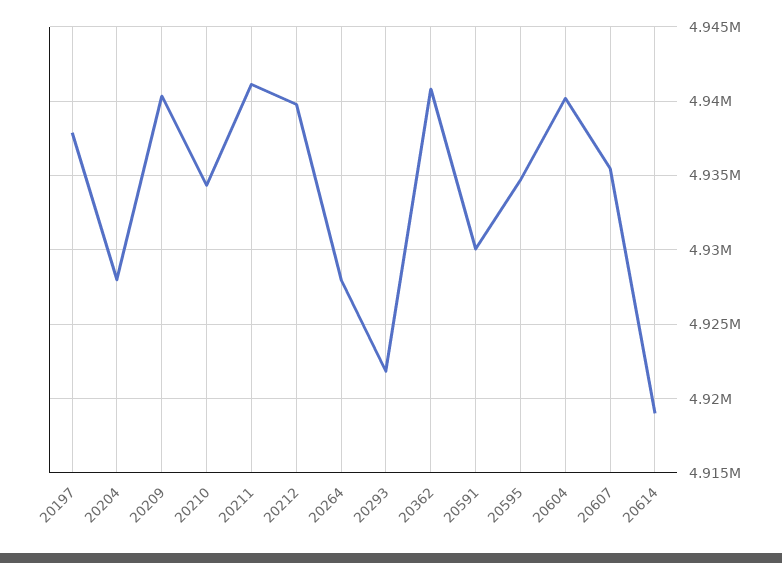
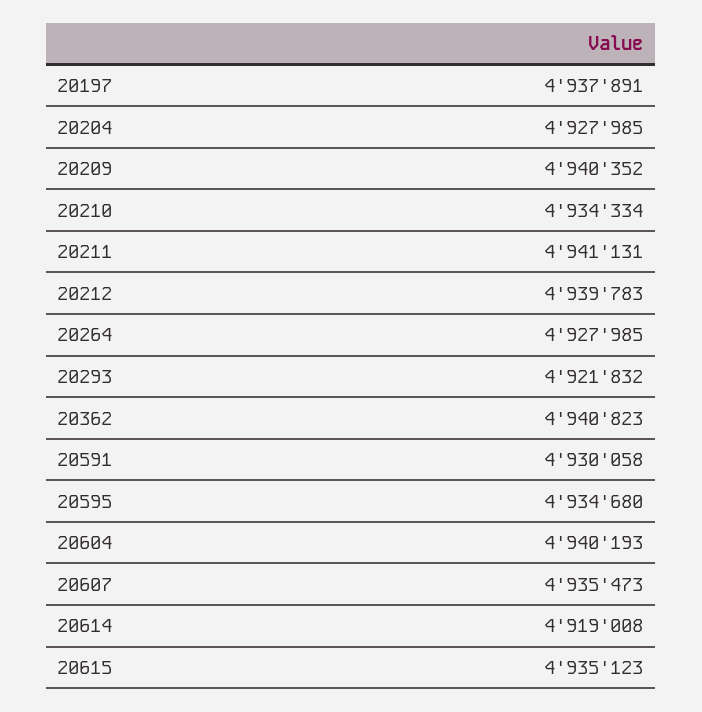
20615: none -> 4935123

